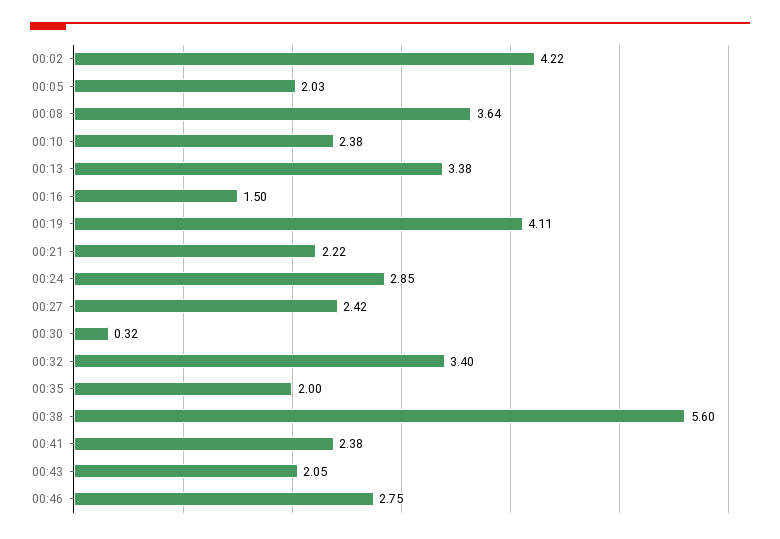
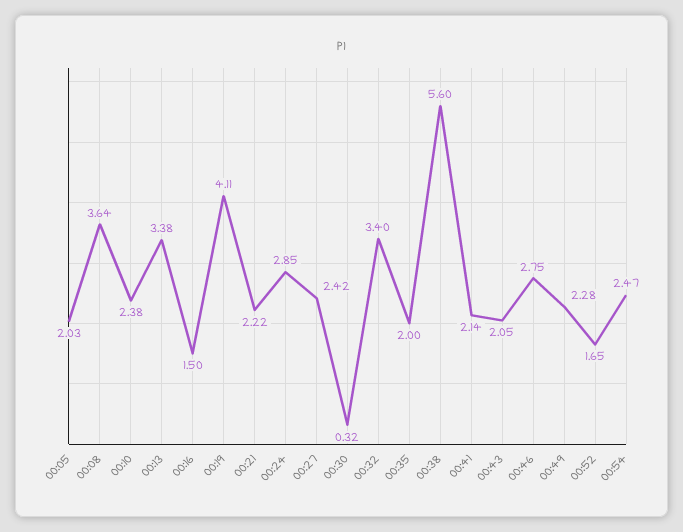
00:02: 4.22 -> none
00:41: 2.38 -> 2.14
00:49: none -> 2.28
00:52: none -> 1.65
00:54: none -> 2.47

